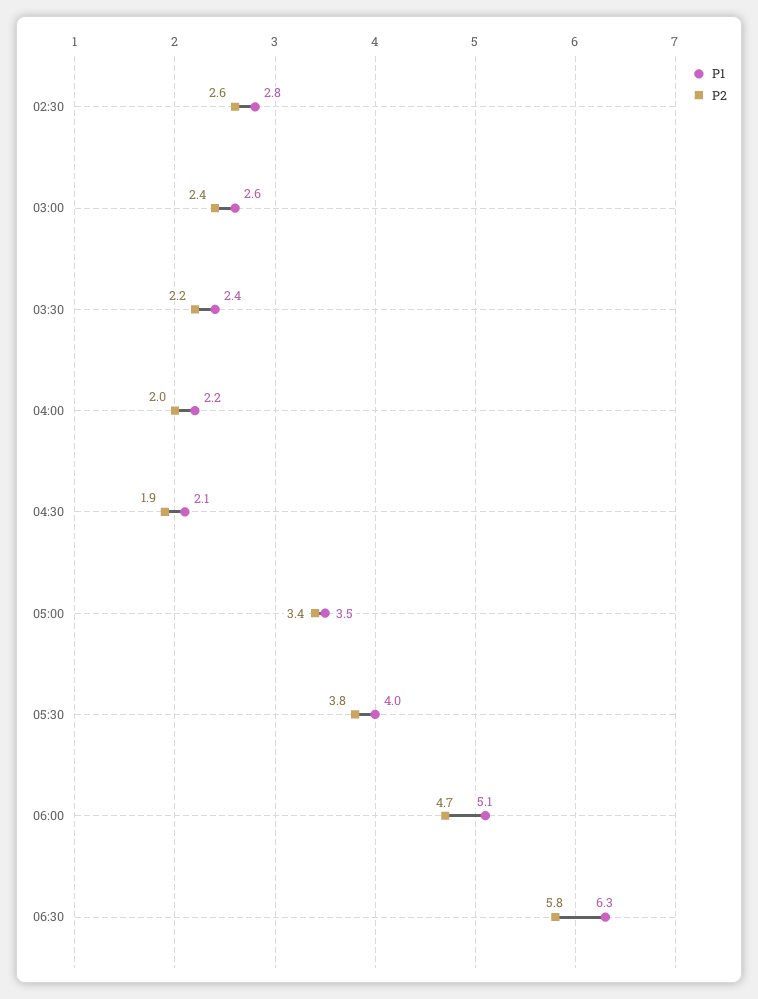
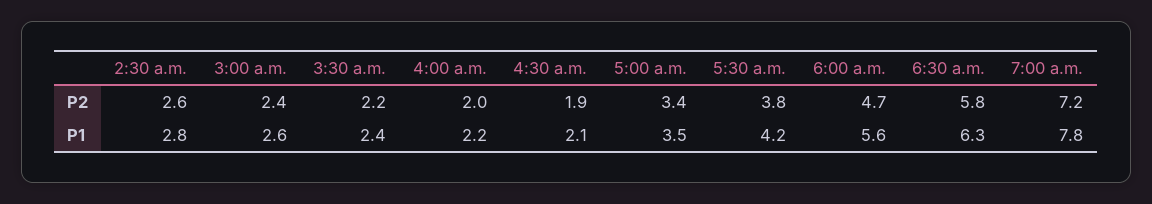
P1, 05:30: 4 -> 4.2
P1, 06:00: 5.1 -> 5.6
P2, 7:00 a.m.: none -> 7.2
P1, 7:00 a.m.: none -> 7.8

